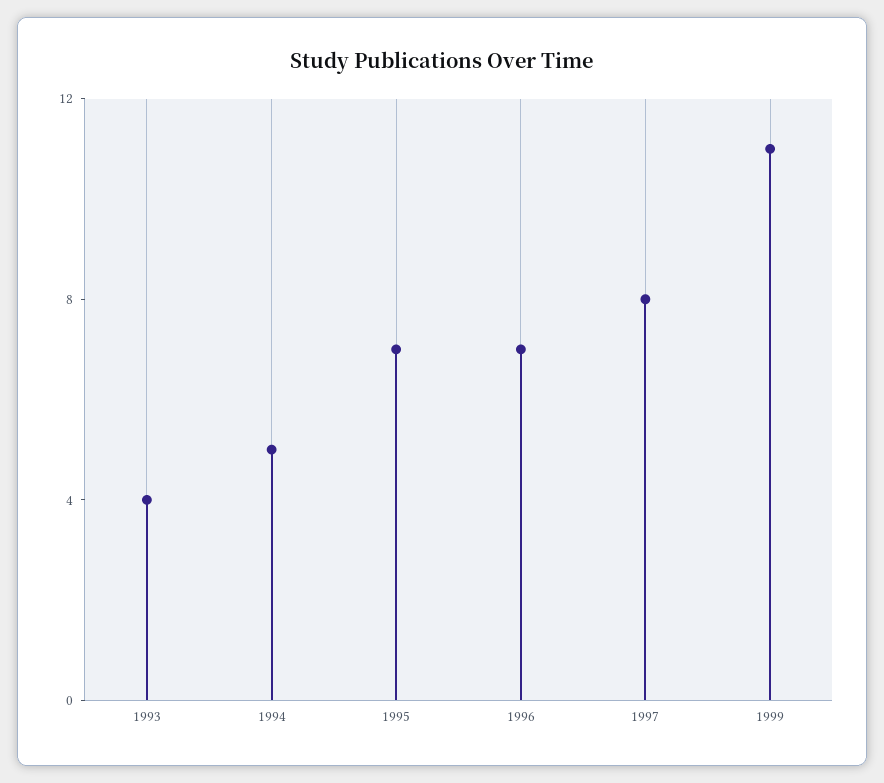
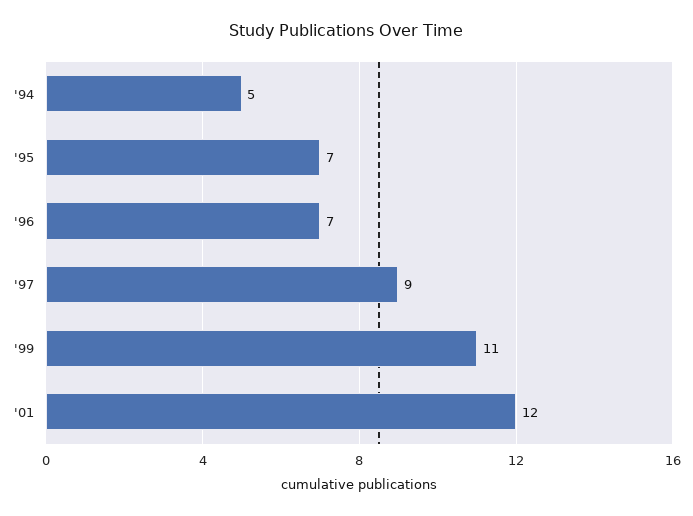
1993: 4 -> none
1997: 8 -> 9
'01: none -> 12

